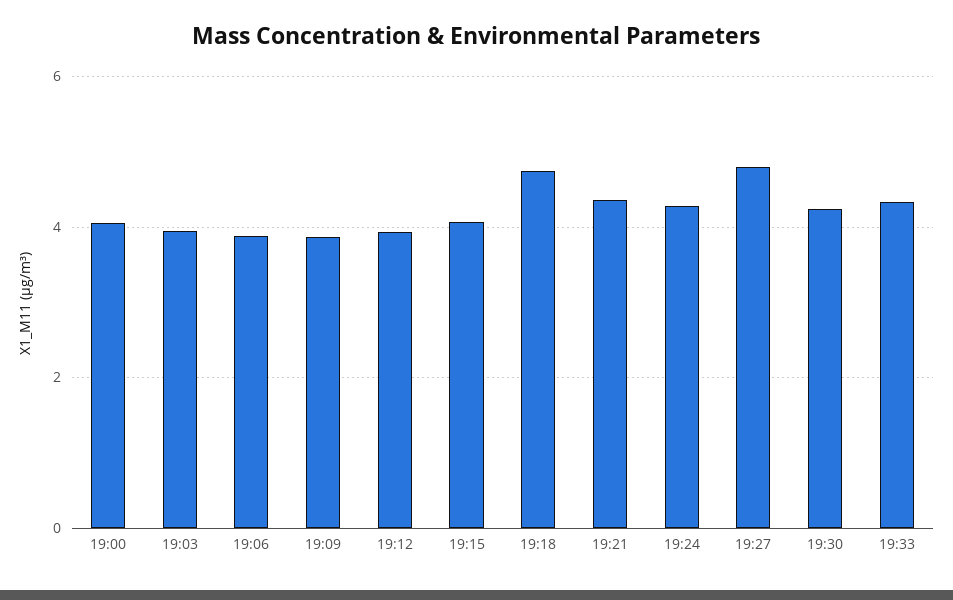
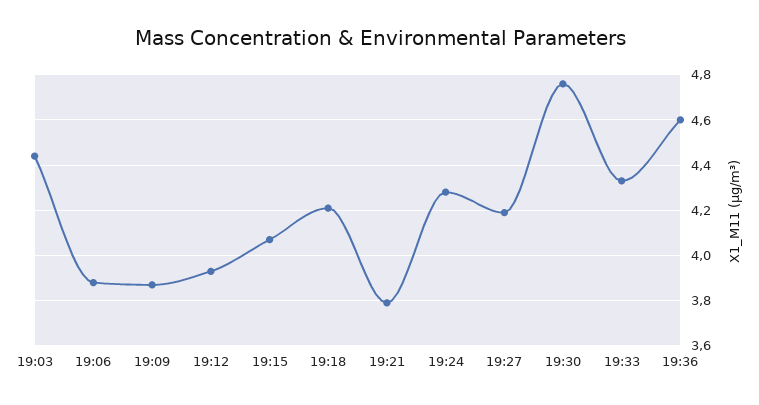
19:00: 4 -> none
19:03: 4 -> 4.45
19:18: 4.8 -> 4.2
19:21: 4.4 -> 3.8
19:27: 4.8 -> 4.2
19:30: 4.2 -> 4.75
19:36: none -> 4.6

